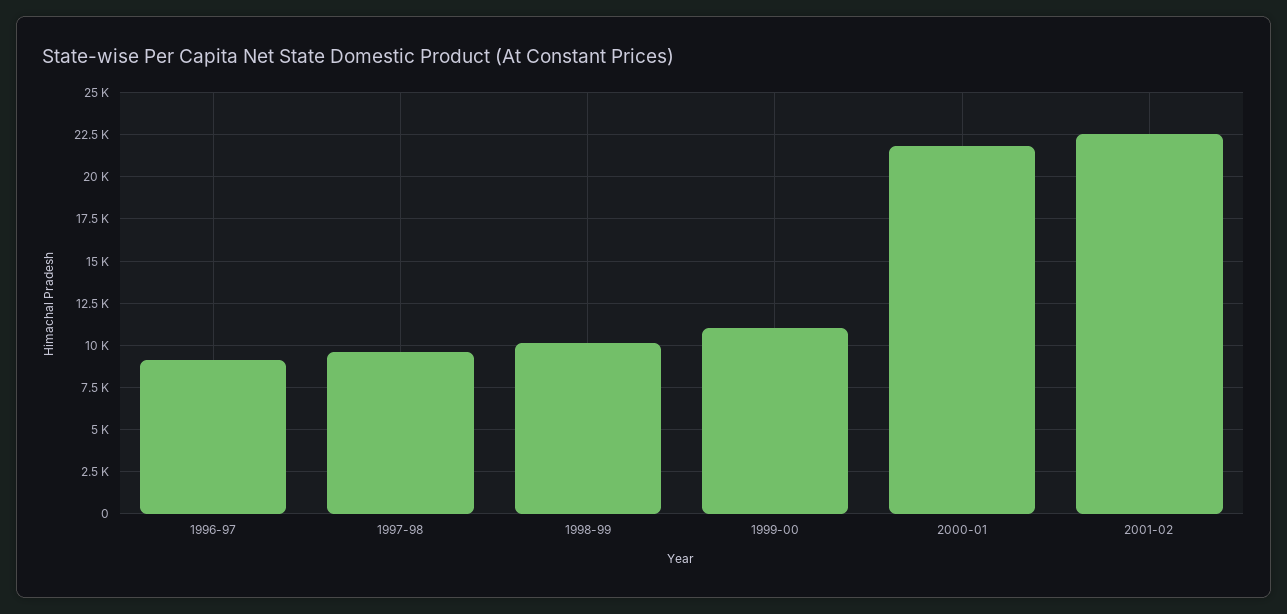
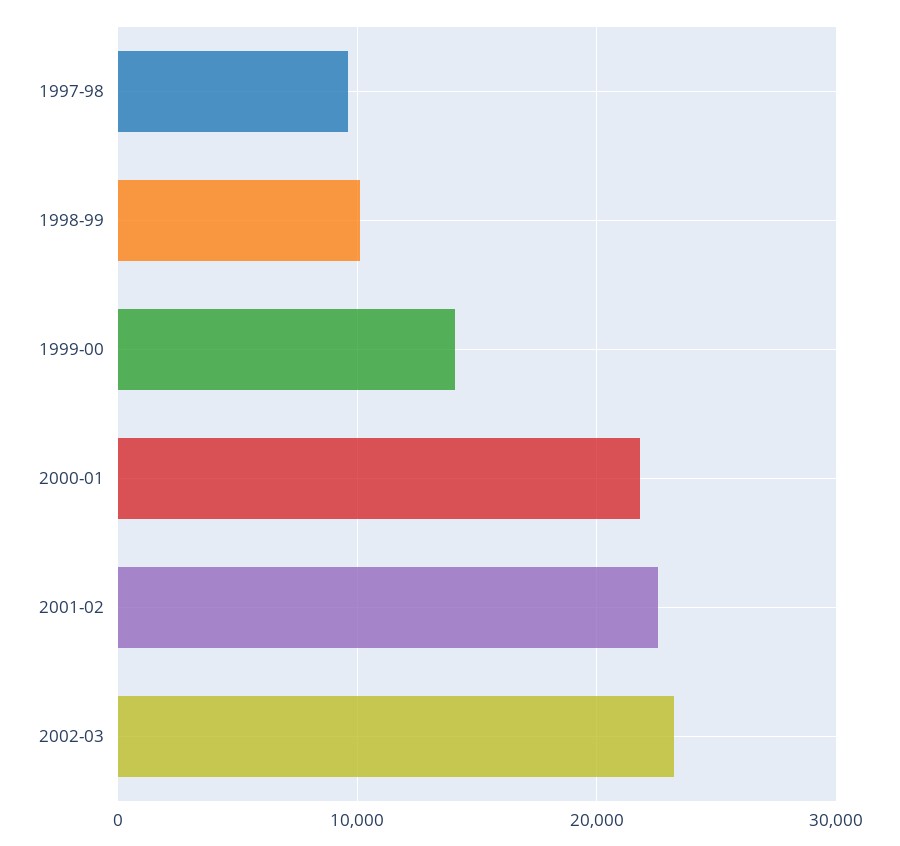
1996-97: 9000 -> none
1999-00: 11000 -> 14000
2002-03: none -> 23000

